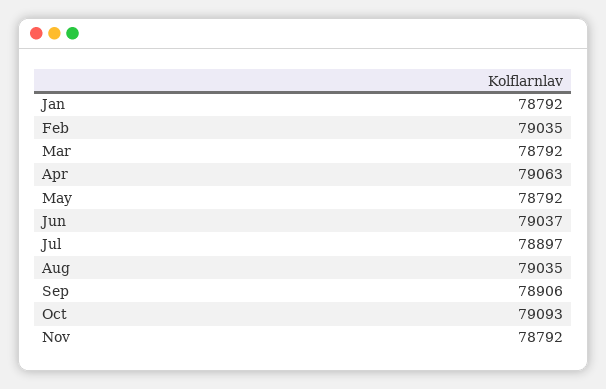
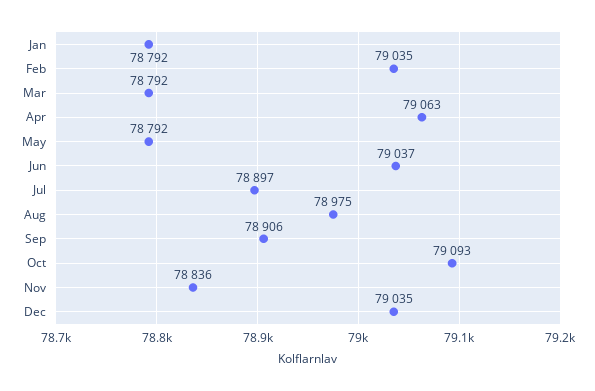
Aug: 79035 -> 78975
Nov: 78792 -> 78836
Dec: none -> 79035

